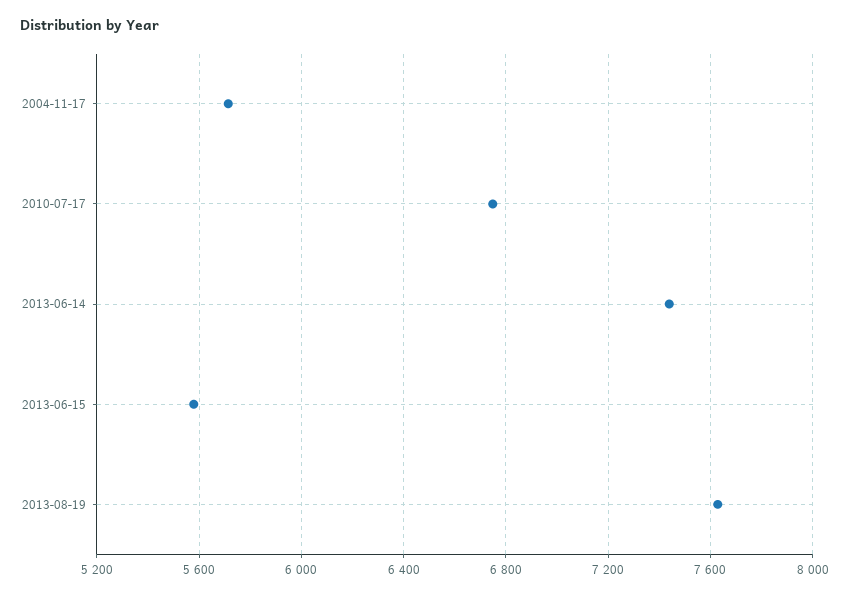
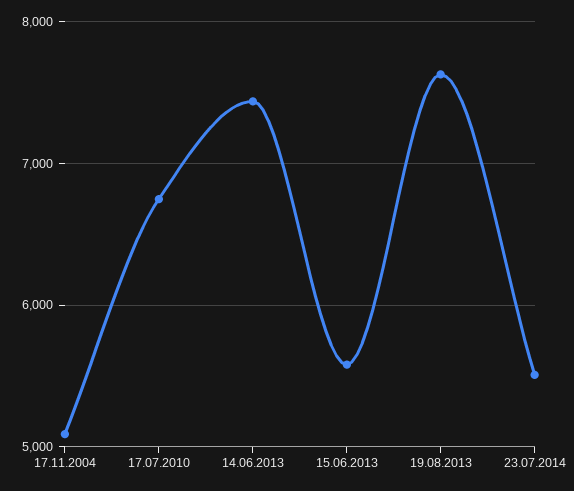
2004-11-17: 5700 -> 5100
23.07.2014: none -> 5500

